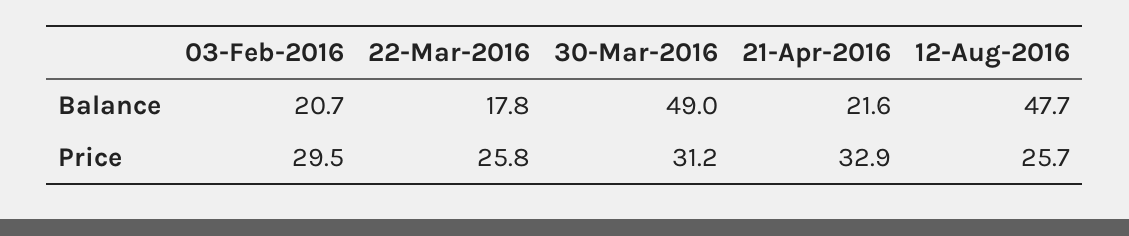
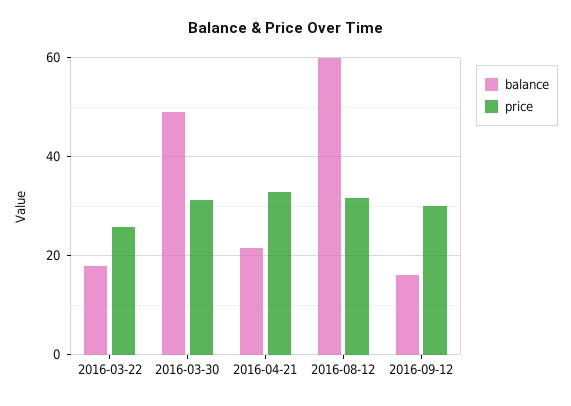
Balance, 03-Feb-2016: 20.7 -> none
Balance, 12-Aug-2016: 47.7 -> 60
Price, 03-Feb-2016: 29.5 -> none
Price, 12-Aug-2016: 25.7 -> 32
Balance, 2016-09-12: none -> 16
Price, 2016-09-12: none -> 30

